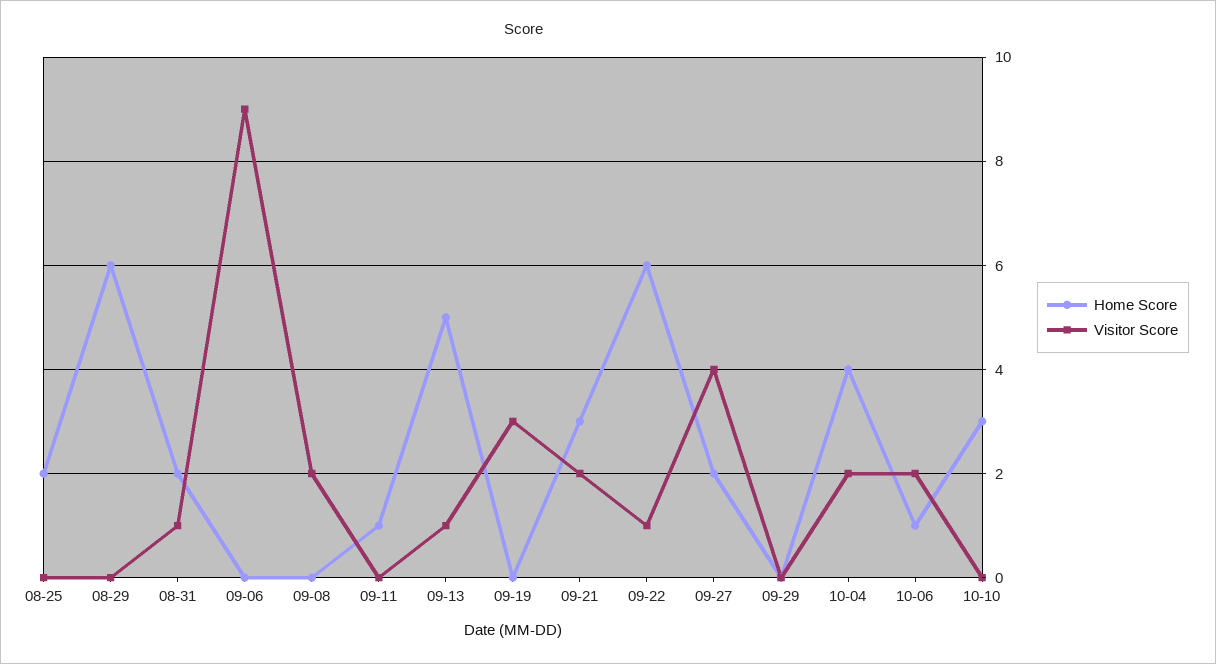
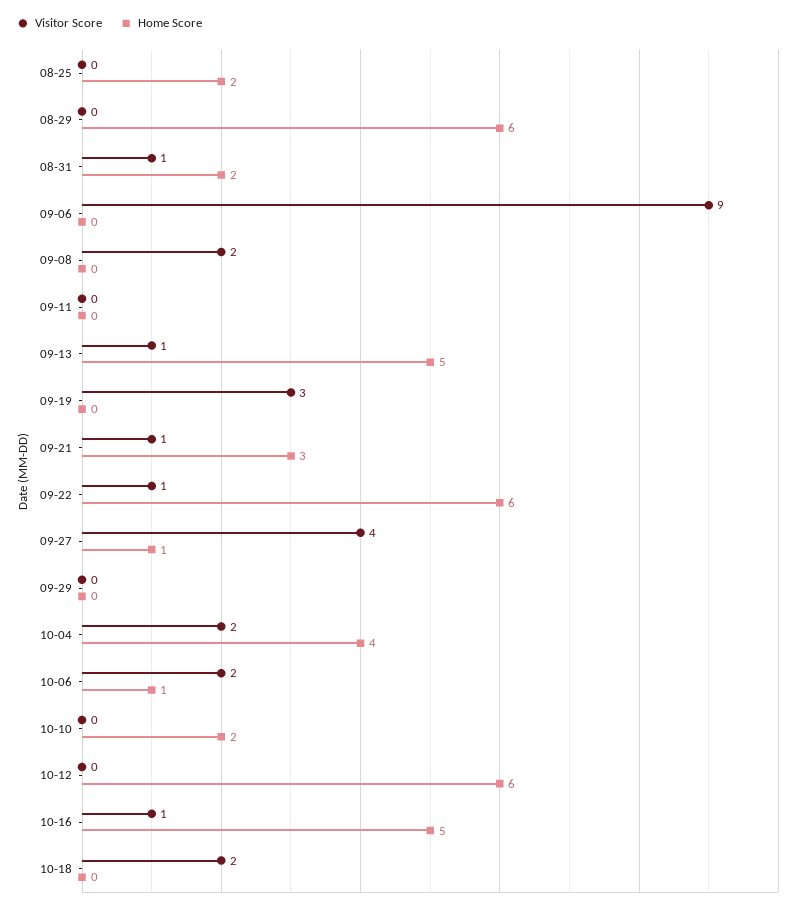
Home Score, 09-11: 1 -> 0
Visitor Score, 09-21: 2 -> 1
Home Score, 09-27: 2 -> 1
Home Score, 10-10: 3 -> 2
Visitor Score, 10-12: none -> 0
Home Score, 10-12: none -> 6
Visitor Score, 10-16: none -> 1
Home Score, 10-16: none -> 5
Visitor Score, 10-18: none -> 2
Home Score, 10-18: none -> 0

